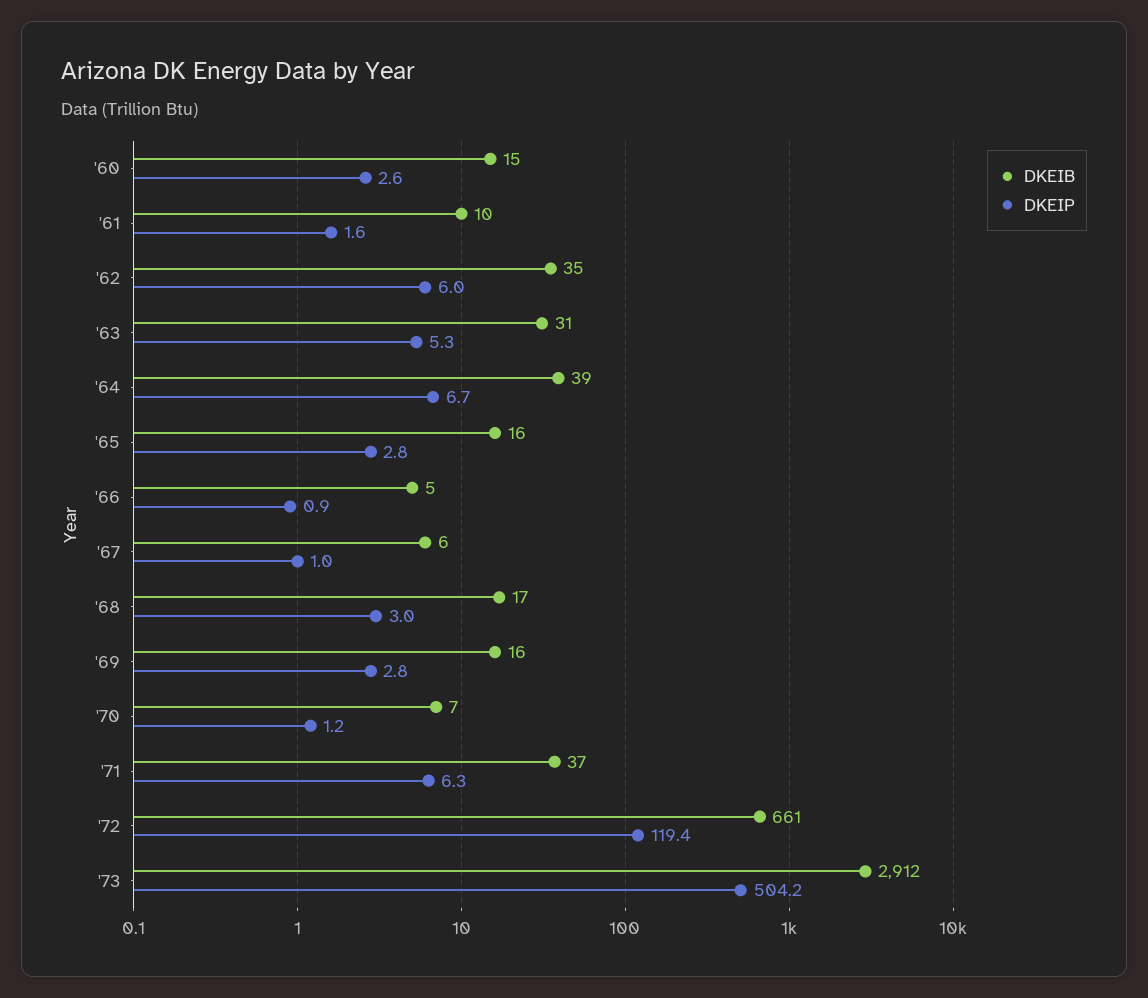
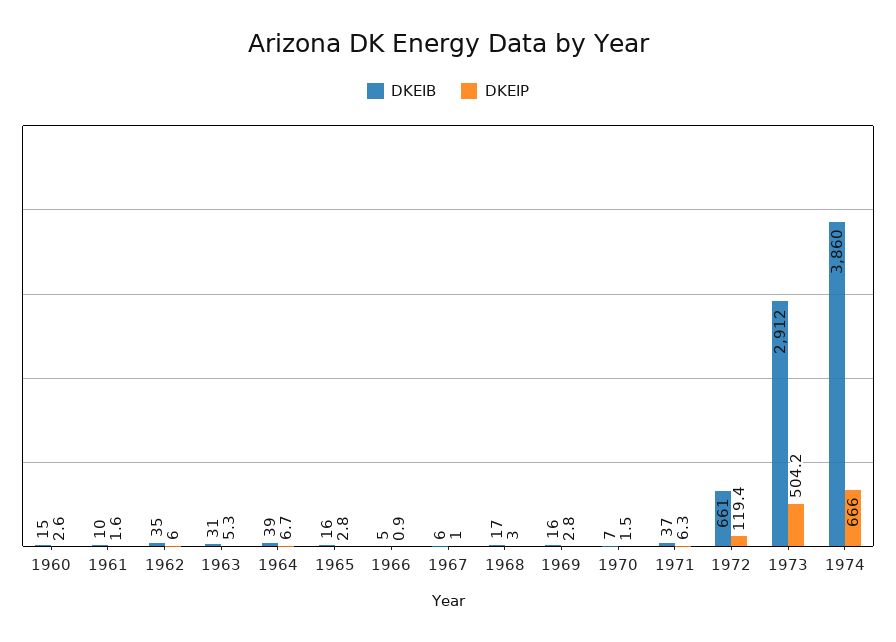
DKEIP, '70: 1.2 -> 1.5
DKEIB, 1974: none -> 3860
DKEIP, 1974: none -> 666

